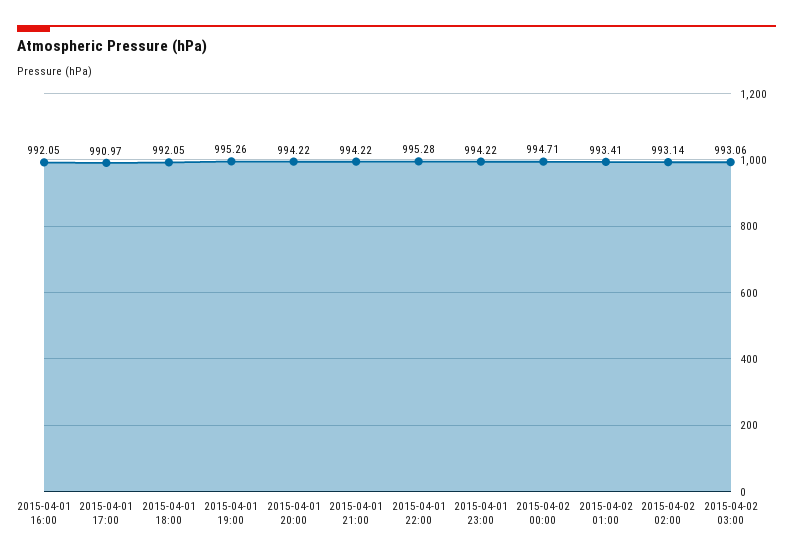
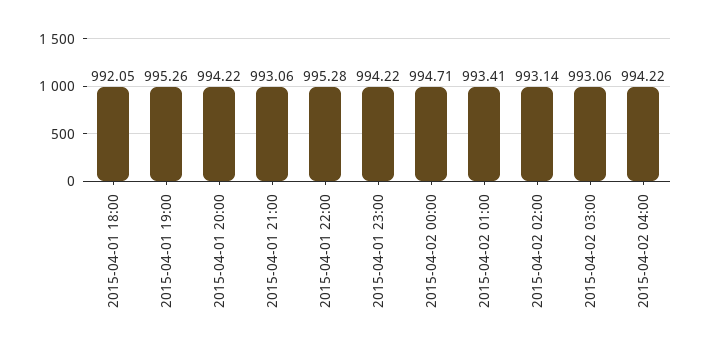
2015-04-01 16:00: 992.05 -> none
2015-04-01 17:00: 990.97 -> none
2015-04-01 21:00: 994.22 -> 993.06
2015-04-02 04:00: none -> 994.22

